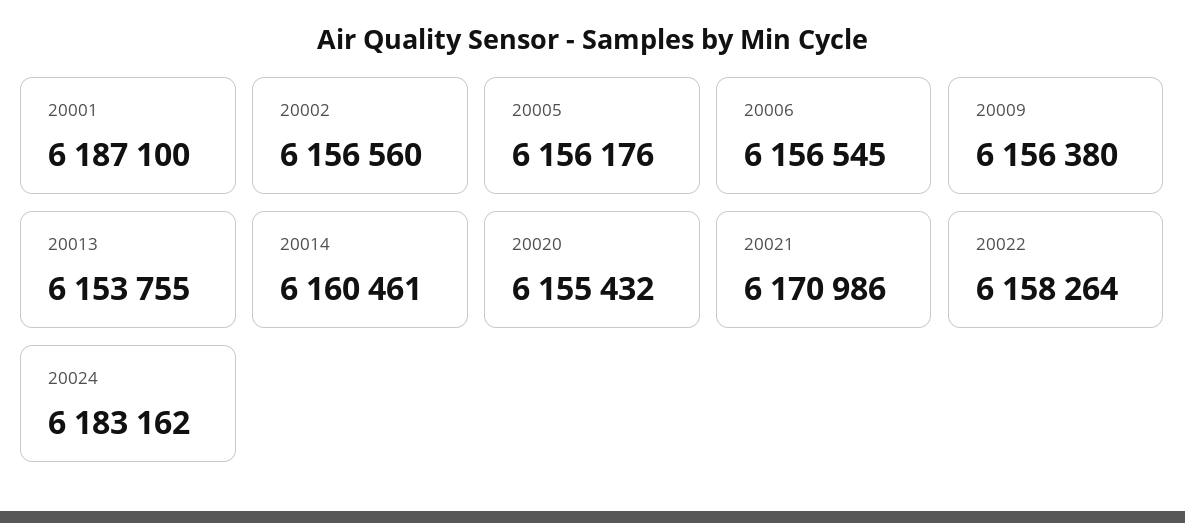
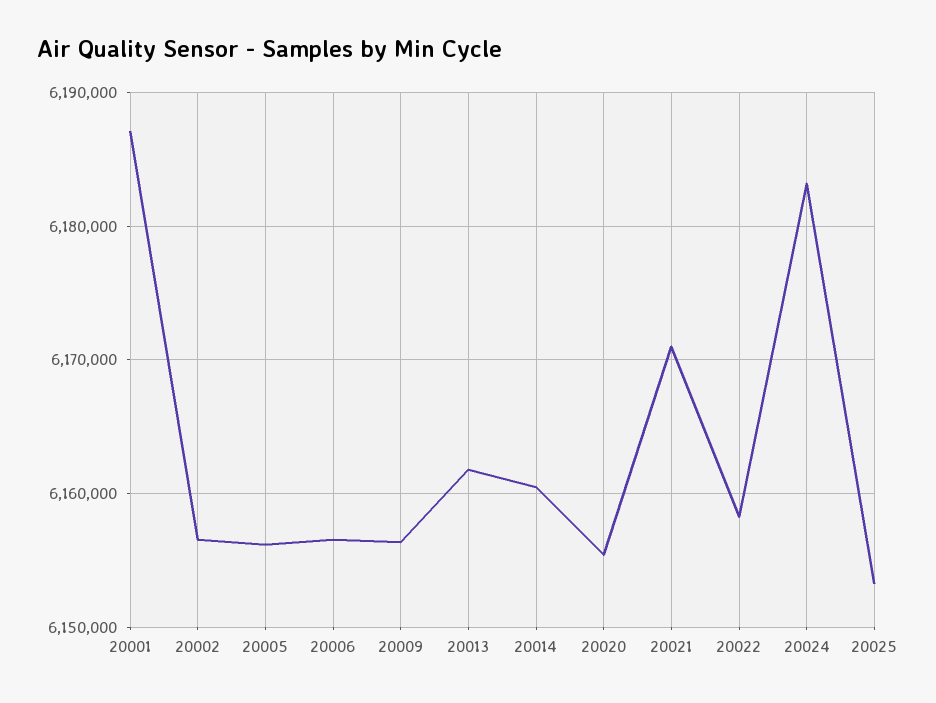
20013: 6153755 -> 6162000
20025: none -> 6153000

